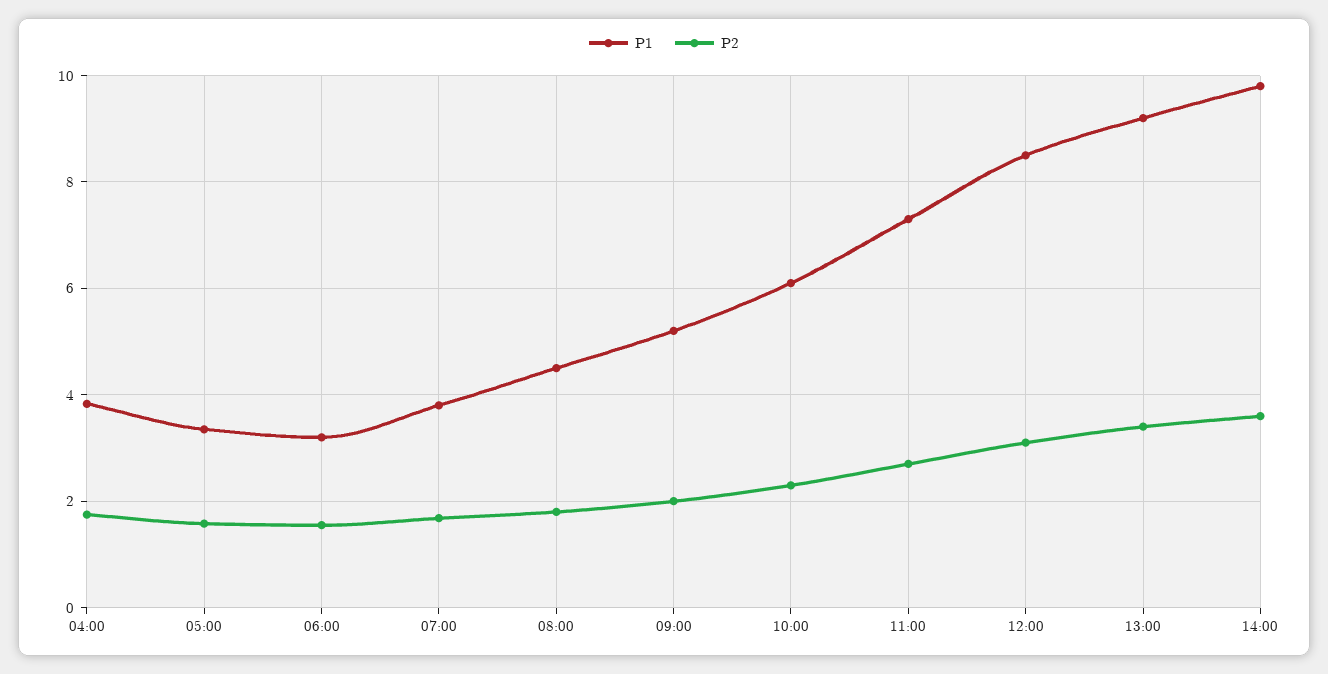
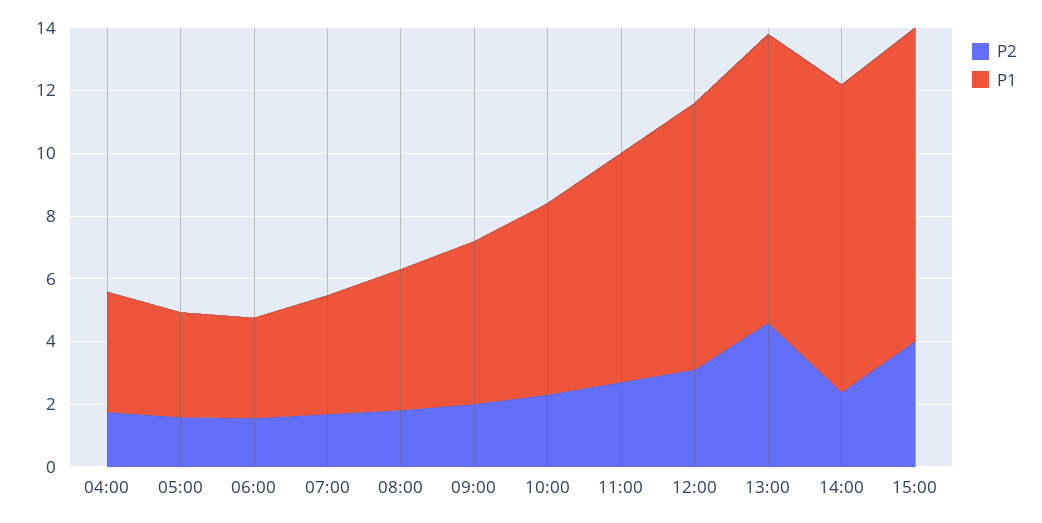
P2, 13:00: 3.4 -> 4.5
P2, 14:00: 3.6 -> 2.5
P2, 15:00: none -> 4
P1, 15:00: none -> 10

